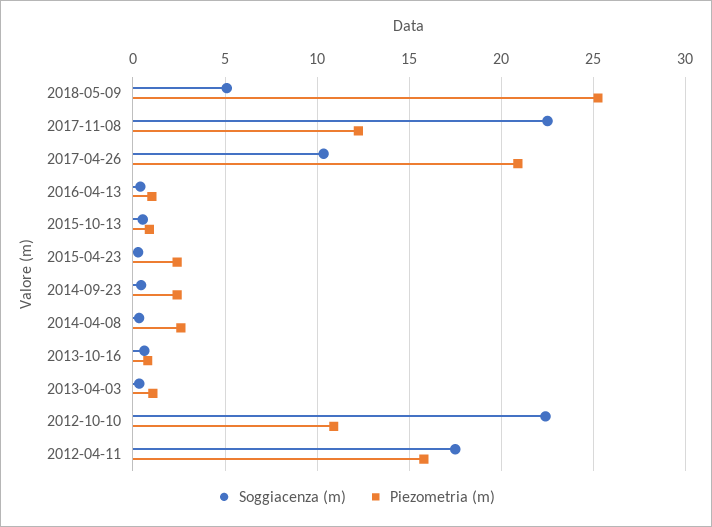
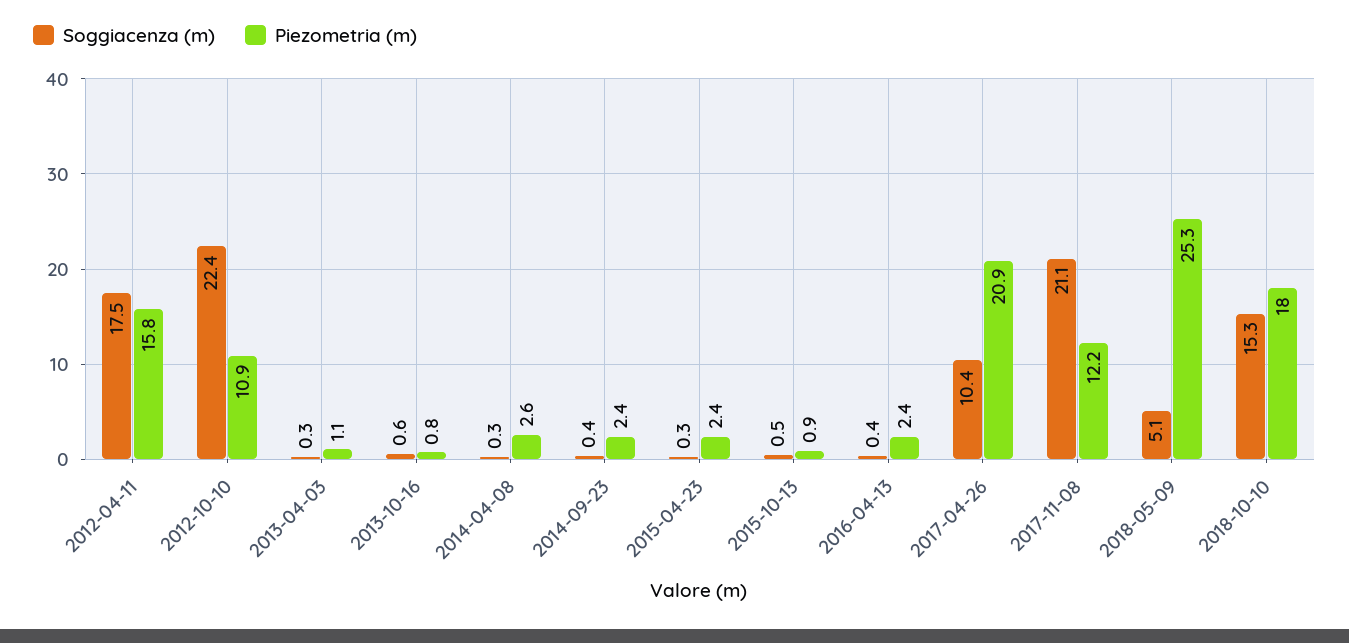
Soggiacenza (m), 2017-11-08: 22.5 -> 21.1
Piezometria (m), 2016-04-13: 1 -> 2.4
Soggiacenza (m), 2018-10-10: none -> 15.3
Piezometria (m), 2018-10-10: none -> 18

